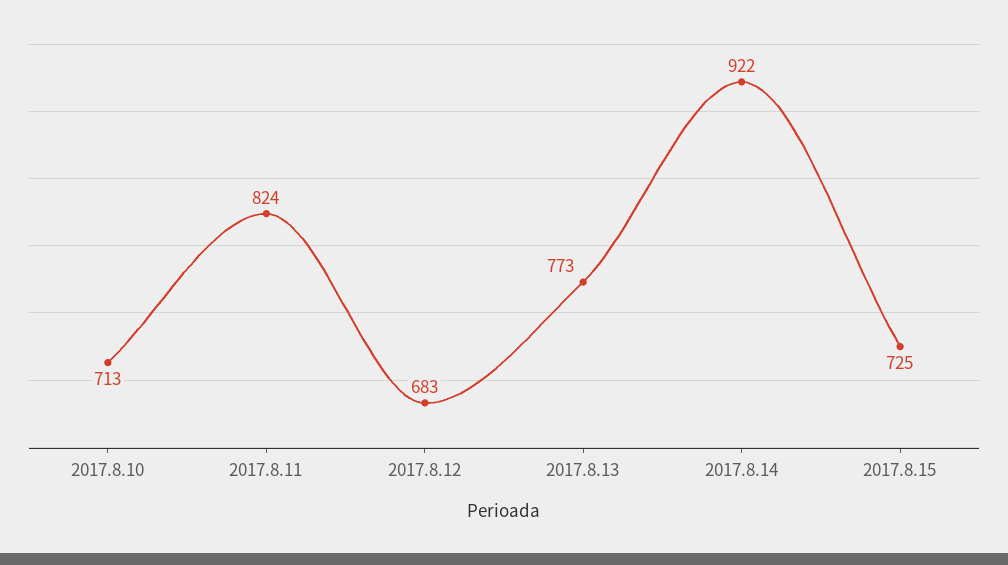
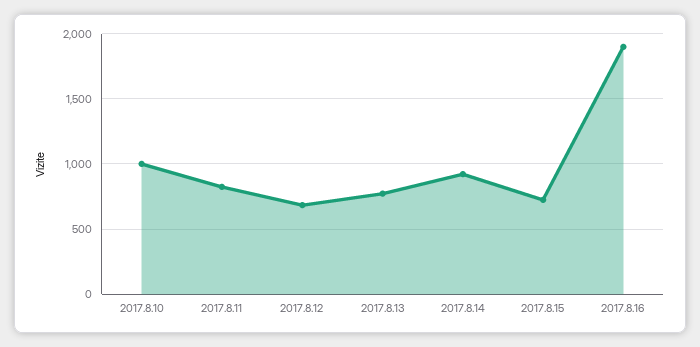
2017.8.10: 713 -> 1000
2017.8.16: none -> 1900

